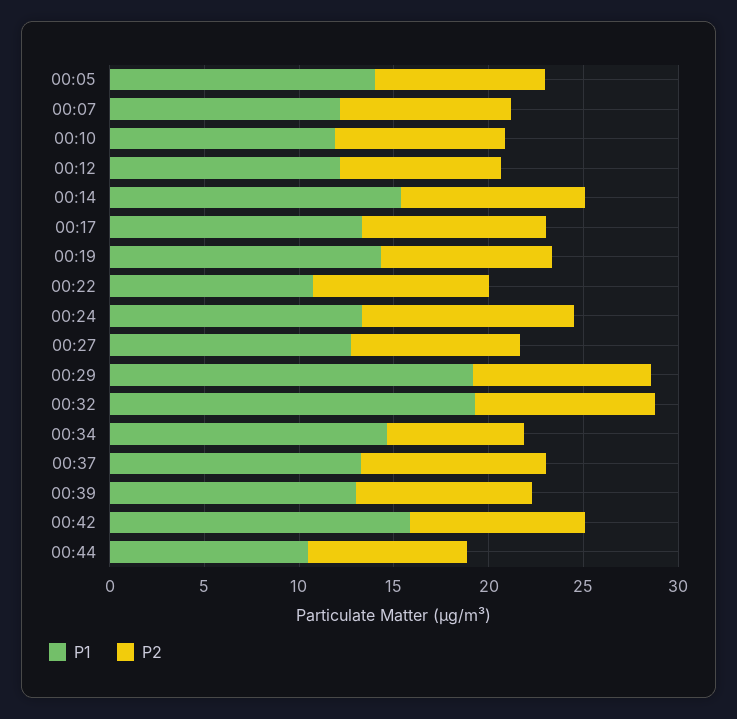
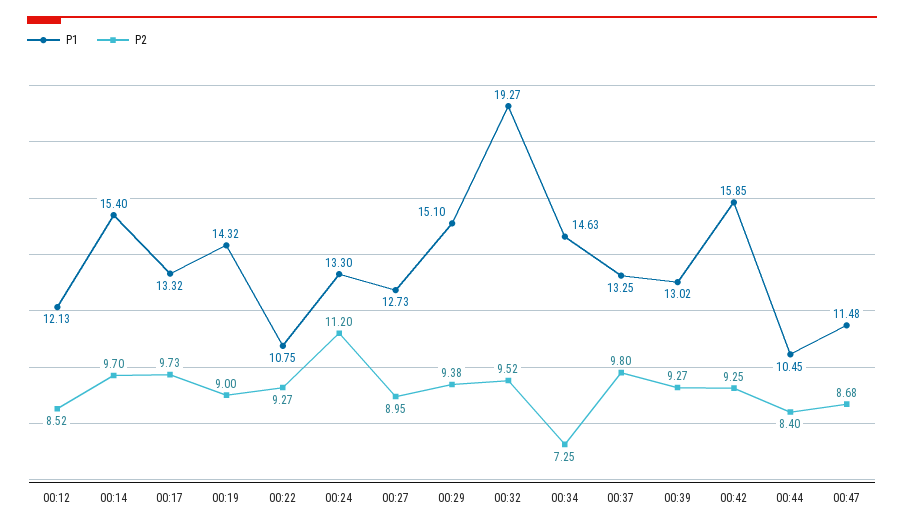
P1, 00:05: 14 -> none
P2, 00:05: 9 -> none
P1, 00:07: 12 -> none
P2, 00:07: 9 -> none
P1, 00:10: 12 -> none
P2, 00:10: 9 -> none
P1, 00:29: 19 -> 15.1
P1, 00:47: none -> 11.48
P2, 00:47: none -> 8.68

